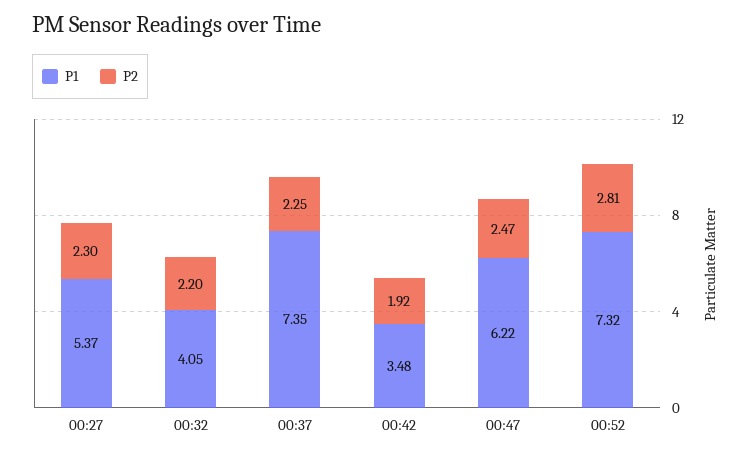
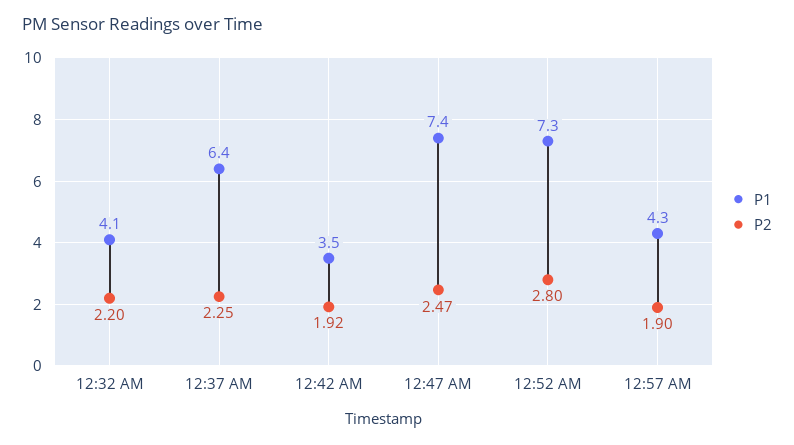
P1, 00:27: 5.37 -> none
P2, 00:27: 2.3 -> none
P1, 00:37: 7.35 -> 6.4
P1, 00:47: 6.22 -> 7.4
P2, 00:52: 2.81 -> 2.8
P1, 12:57 AM: none -> 4.3
P2, 12:57 AM: none -> 1.9

